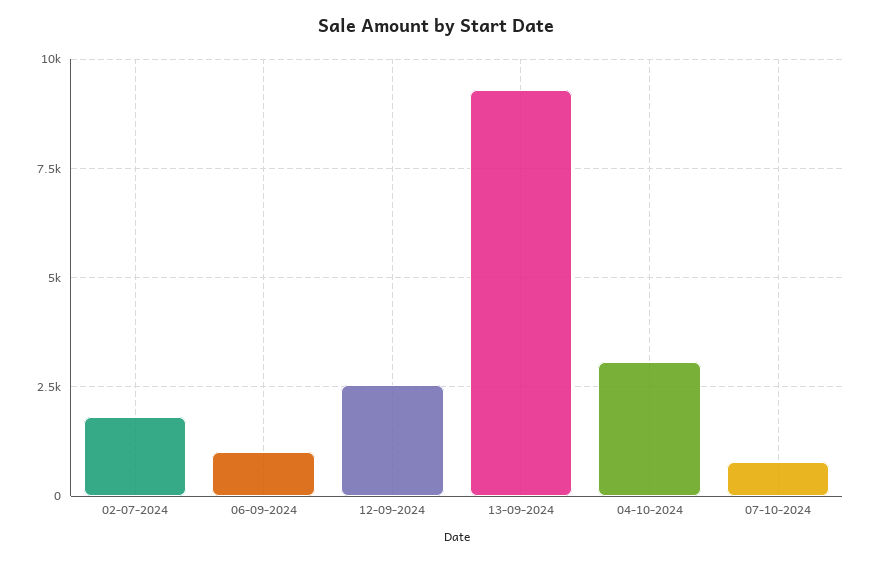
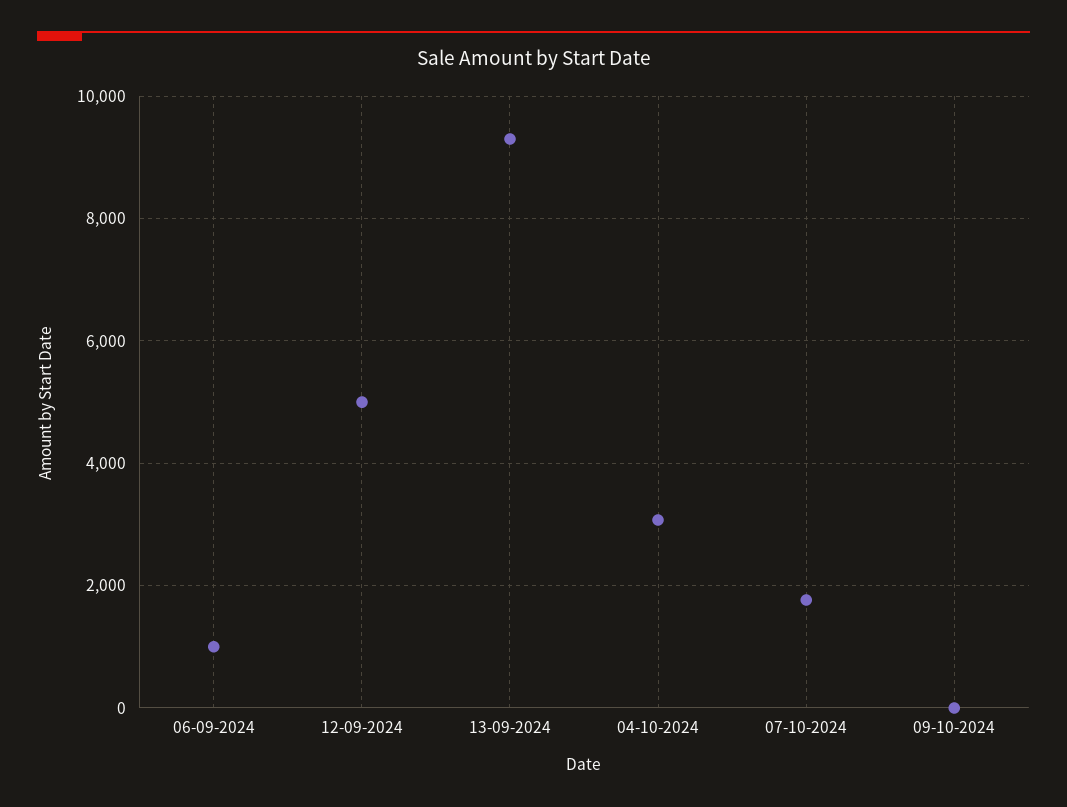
02-07-2024: 1750 -> none
12-09-2024: 2500 -> 5000
07-10-2024: 750 -> 1800
09-10-2024: none -> 0

